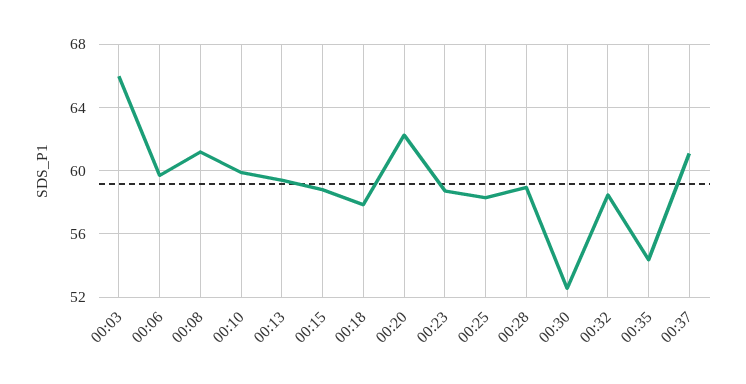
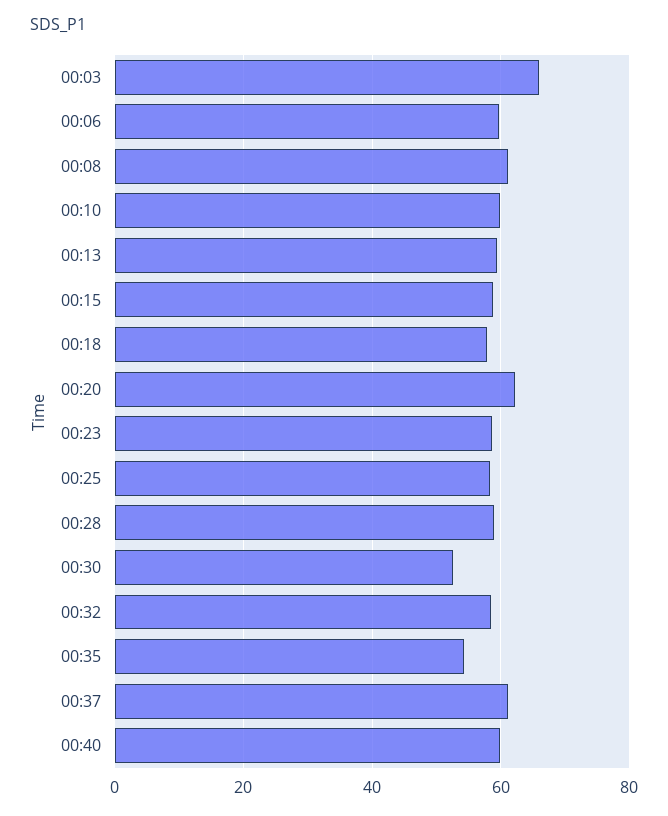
00:40: none -> 60

